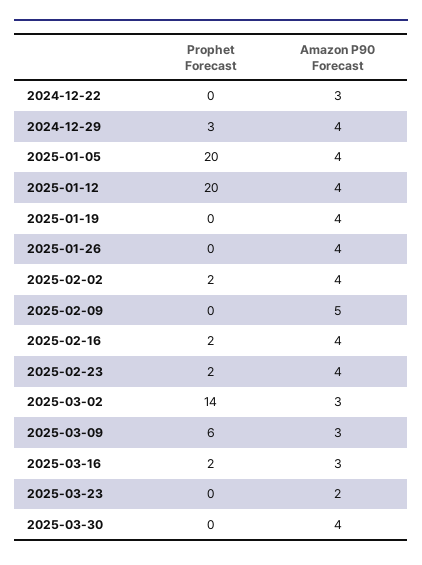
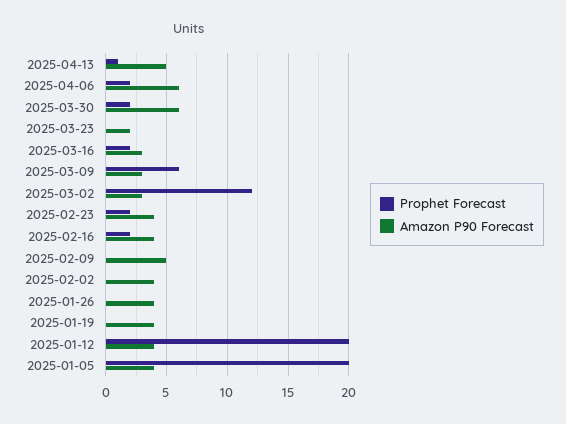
Prophet Forecast, 2024-12-22: 0 -> none
Amazon P90 Forecast, 2024-12-22: 3 -> none
Prophet Forecast, 2024-12-29: 3 -> none
Amazon P90 Forecast, 2024-12-29: 4 -> none
Prophet Forecast, 2025-02-02: 2 -> 0
Prophet Forecast, 2025-03-02: 14 -> 12
Prophet Forecast, 2025-03-30: 0 -> 2
Amazon P90 Forecast, 2025-03-30: 4 -> 6
Prophet Forecast, 2025-04-13: none -> 1
Amazon P90 Forecast, 2025-04-13: none -> 5
Prophet Forecast, 2025-04-06: none -> 2
Amazon P90 Forecast, 2025-04-06: none -> 6

